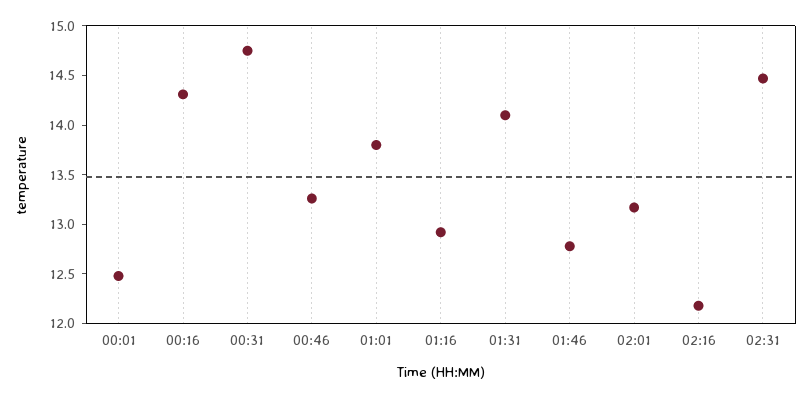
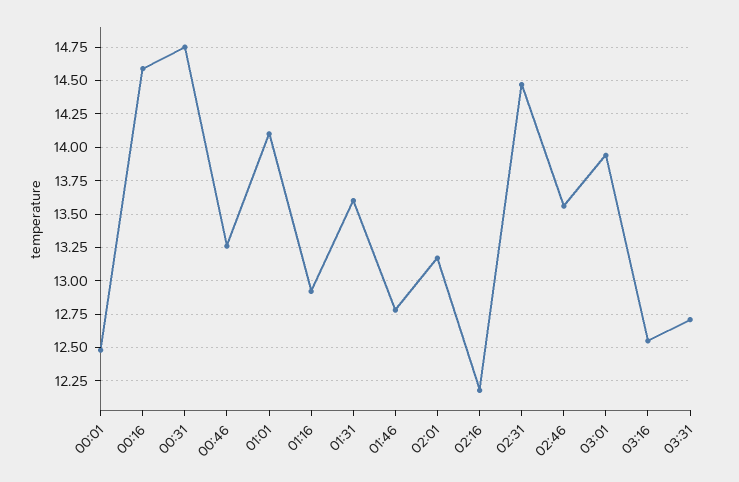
00:16: 14.3 -> 14.6
01:01: 13.8 -> 14.1
01:31: 14.1 -> 13.6
02:46: none -> 13.55
03:01: none -> 13.95
03:16: none -> 12.55
03:31: none -> 12.7

